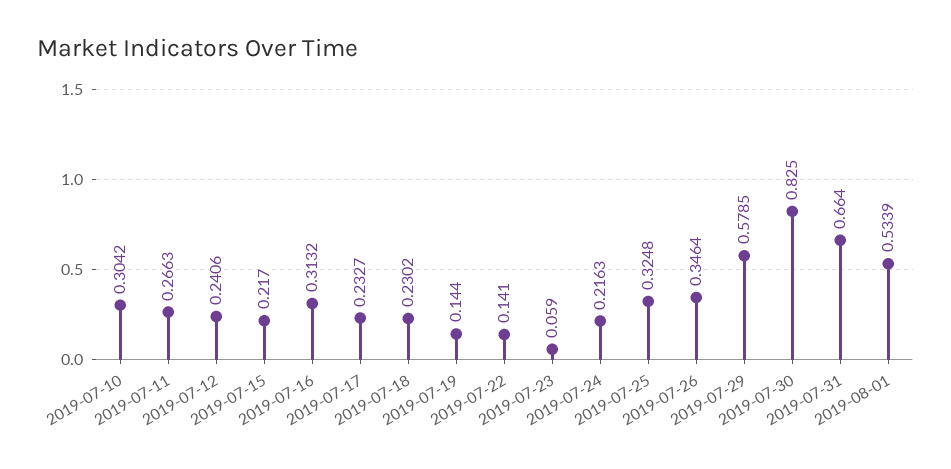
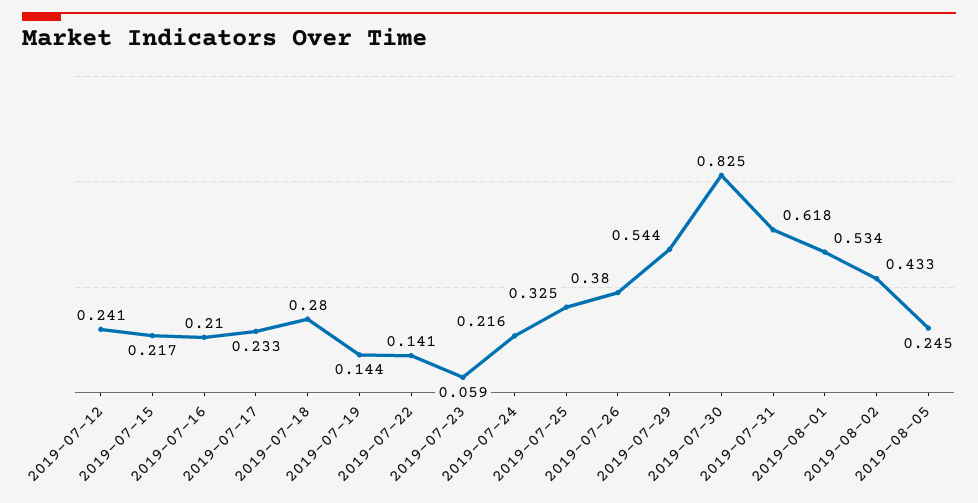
2019-07-10: 0.3042 -> none
2019-07-11: 0.2663 -> none
2019-07-16: 0.3132 -> 0.21
2019-07-18: 0.2302 -> 0.28
2019-07-26: 0.3464 -> 0.38
2019-07-29: 0.5785 -> 0.544
2019-07-31: 0.664 -> 0.618
2019-08-02: none -> 0.433
2019-08-05: none -> 0.245

